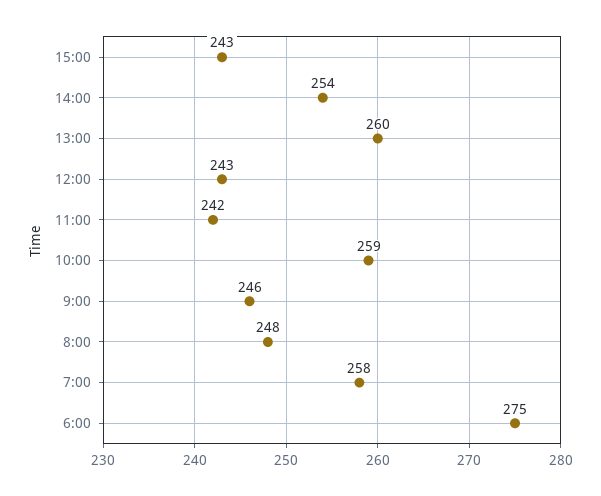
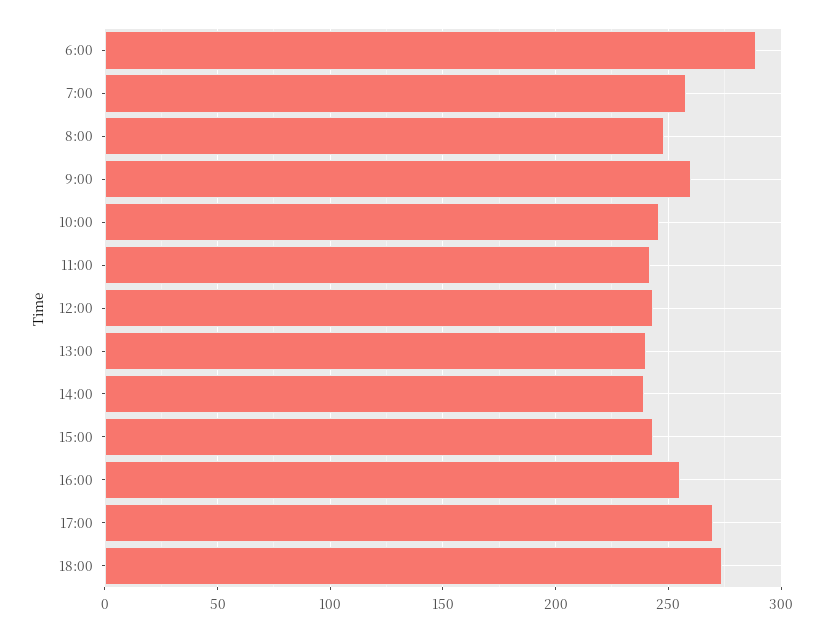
14:00: 254 -> 240
13:00: 260 -> 240
10:00: 259 -> 245
9:00: 246 -> 260
6:00: 275 -> 290
16:00: none -> 255
17:00: none -> 270
18:00: none -> 275

